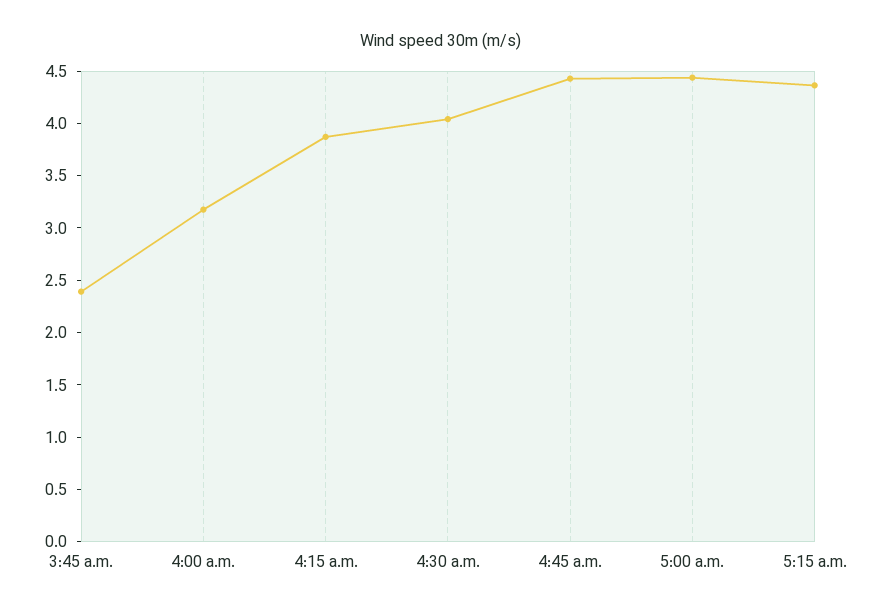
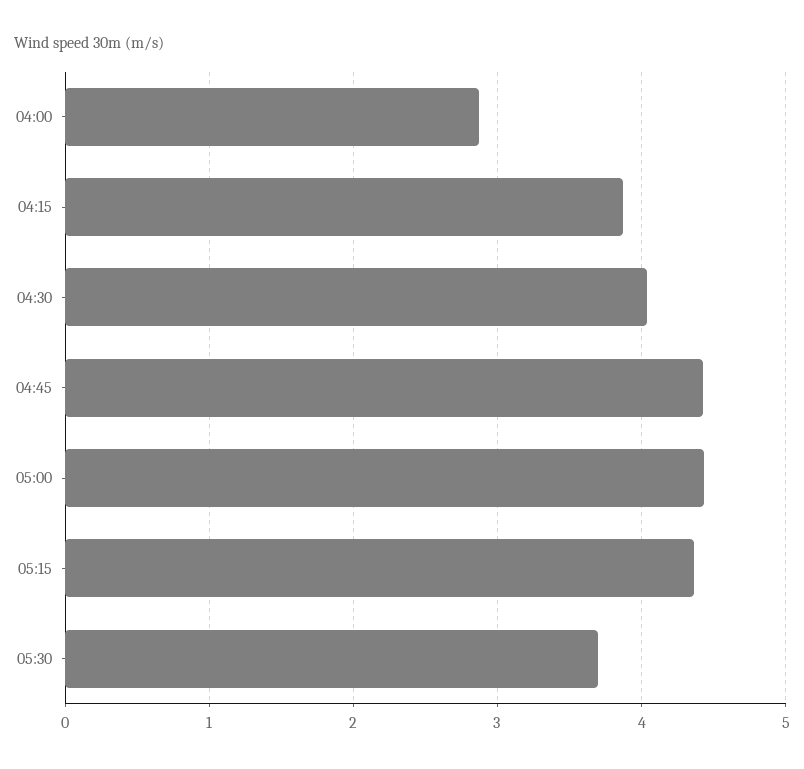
3:45 a.m.: 2.4 -> none
4:00 a.m.: 3.2 -> 2.9
05:30: none -> 3.7

